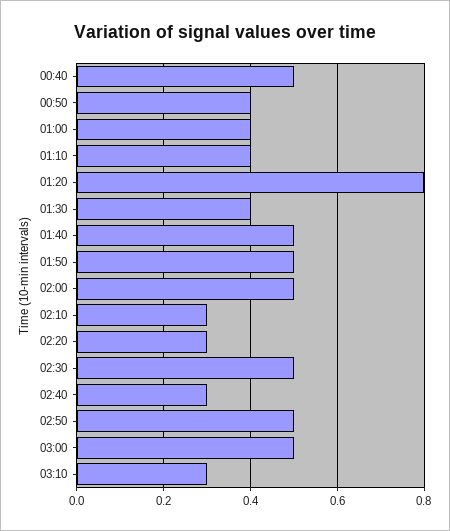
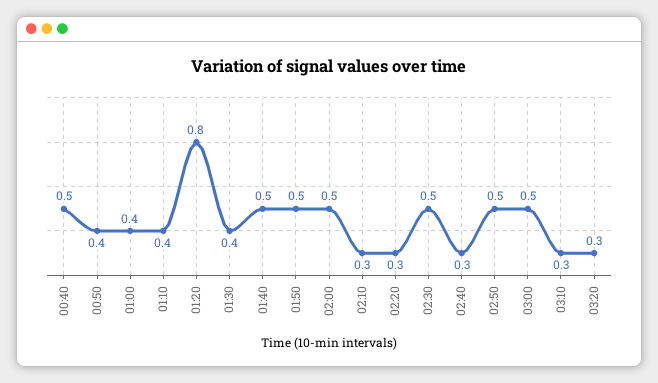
03:20: none -> 0.3

